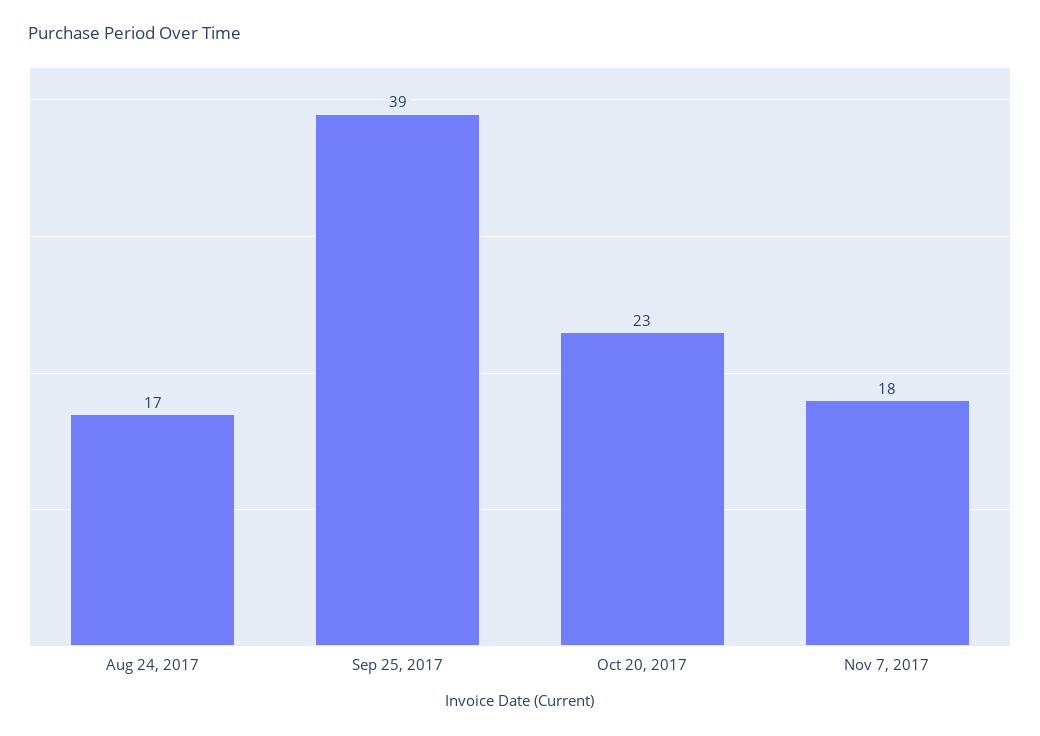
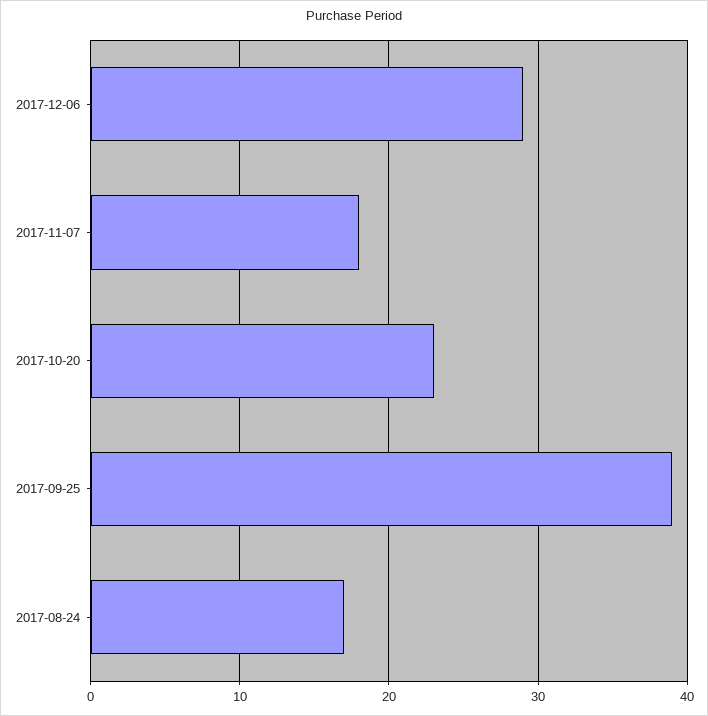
2017-12-06: none -> 29

